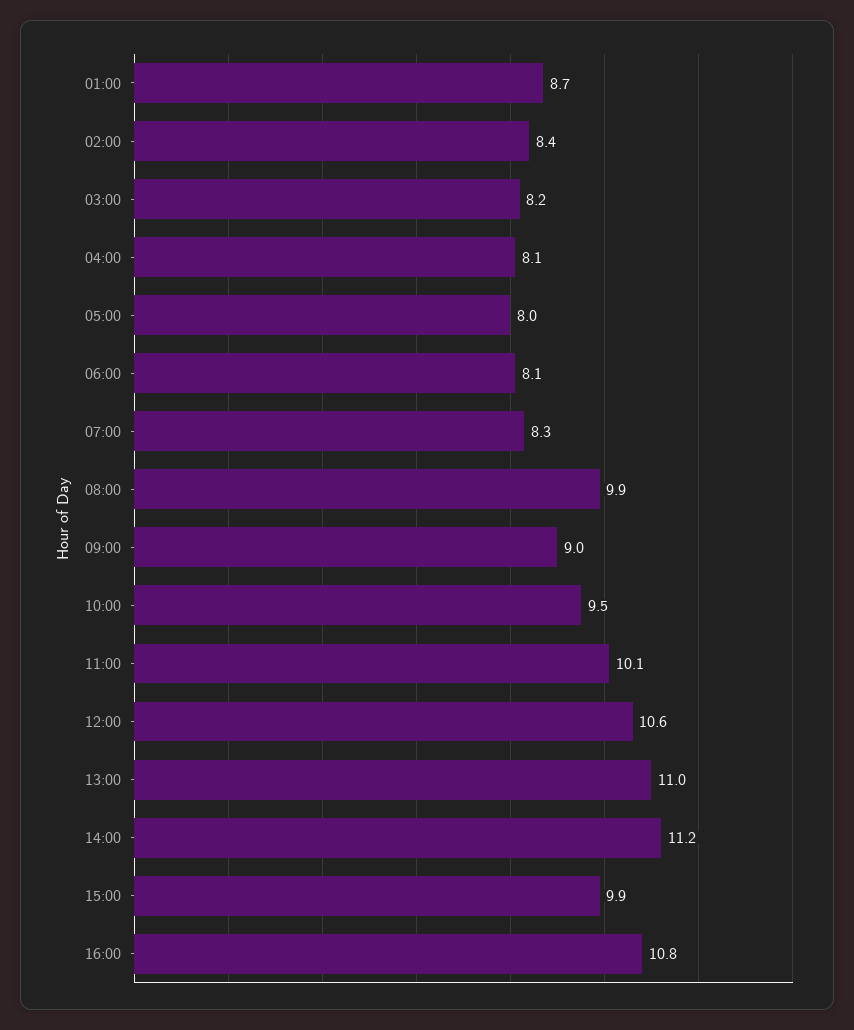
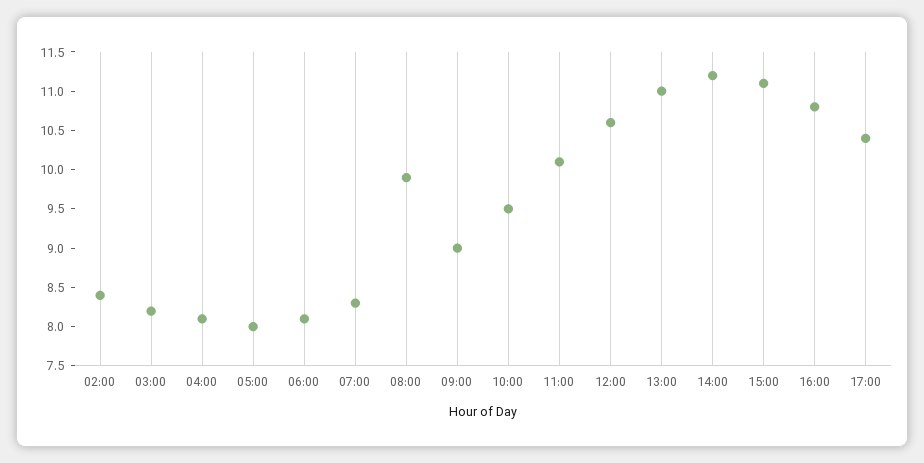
01:00: 8.7 -> none
15:00: 9.9 -> 11
17:00: none -> 10.5

